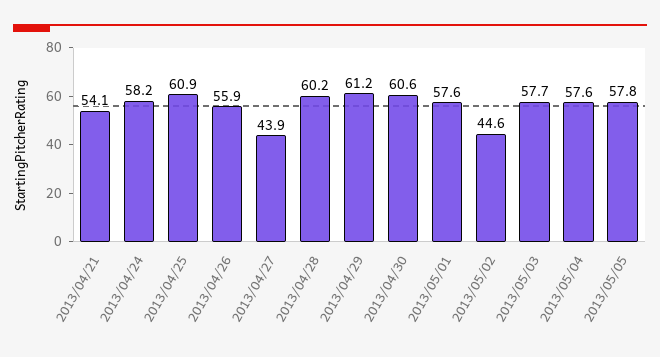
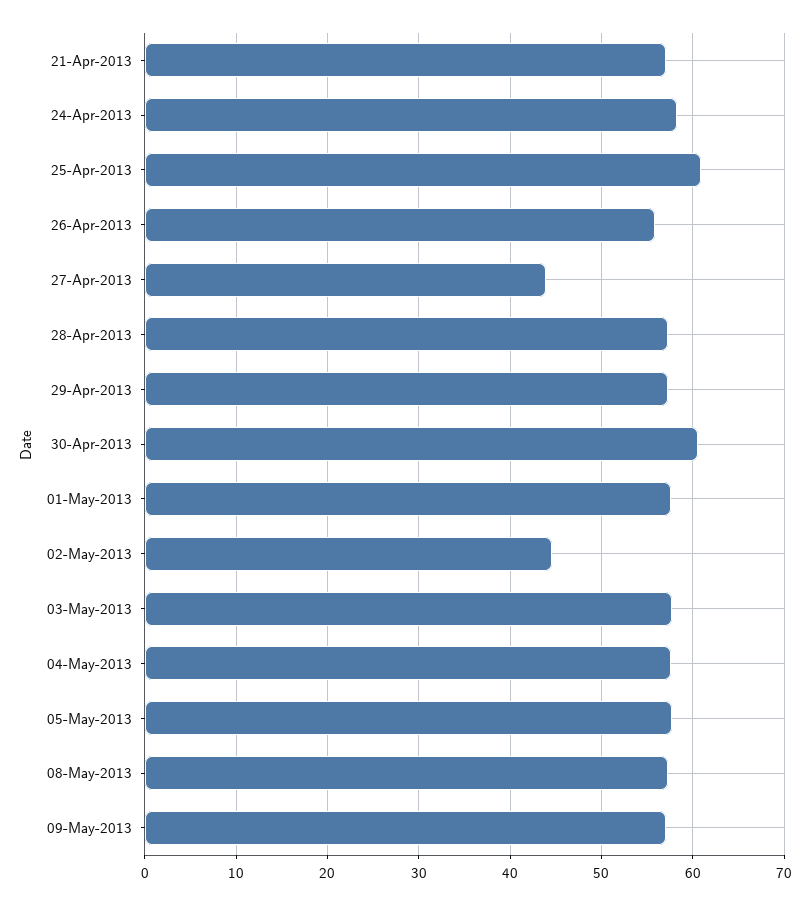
2013/04/21: 54.1 -> 57
2013/04/28: 60.2 -> 57
2013/04/29: 61.2 -> 57
08-May-2013: none -> 57
09-May-2013: none -> 57

